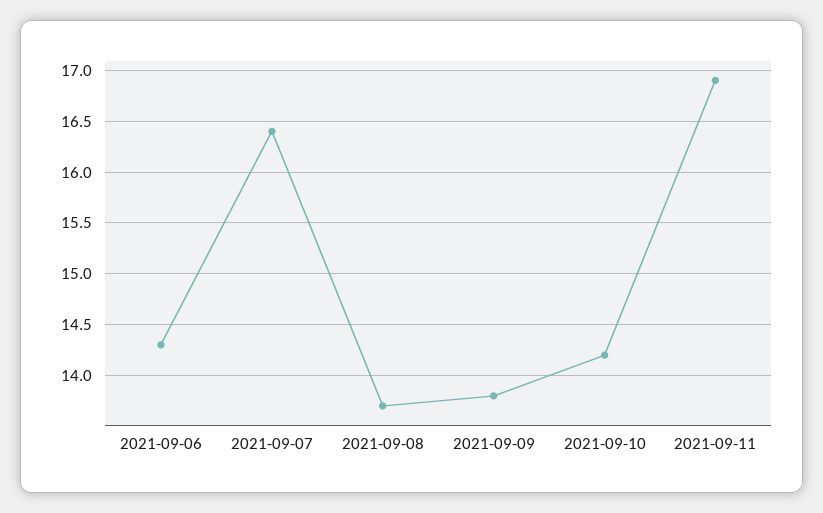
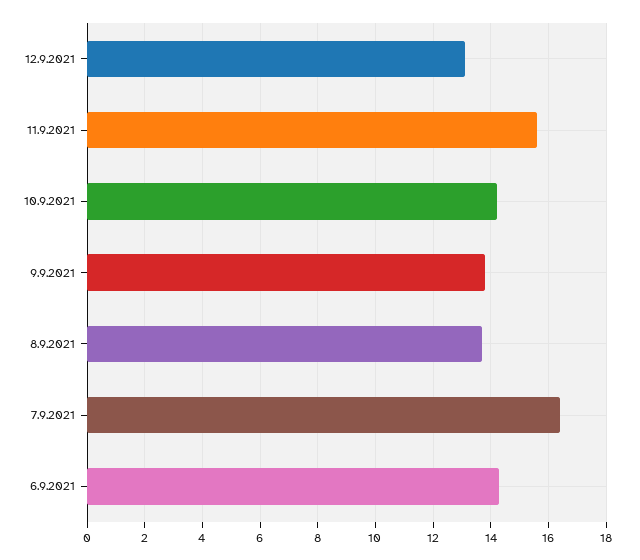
2021-09-11: 16.9 -> 15.5
12.9.2021: none -> 13

